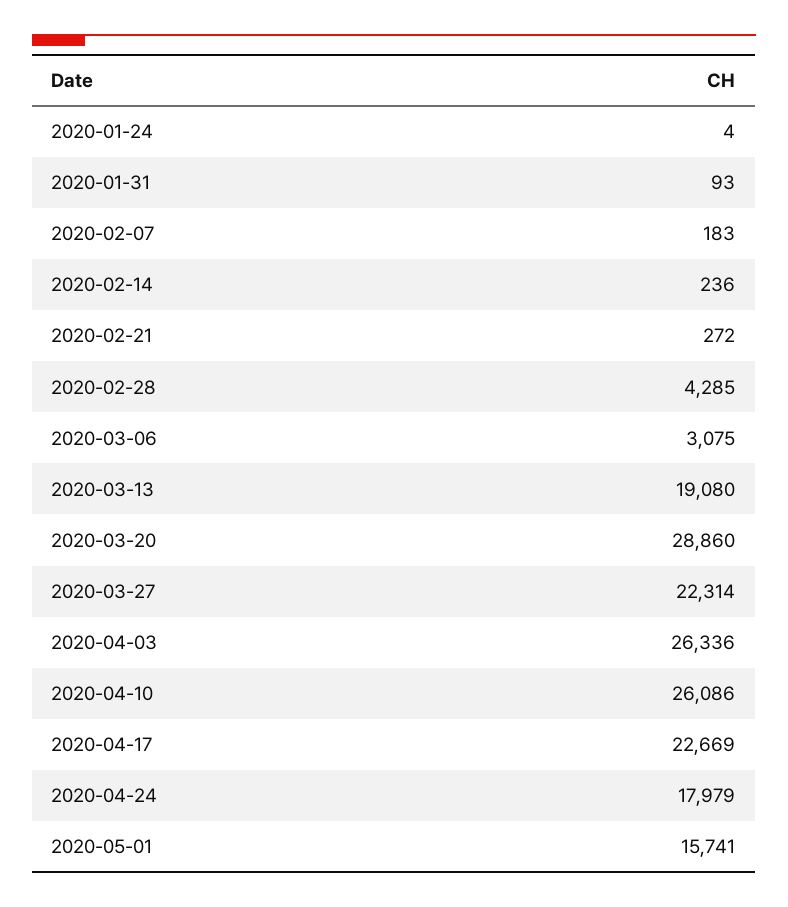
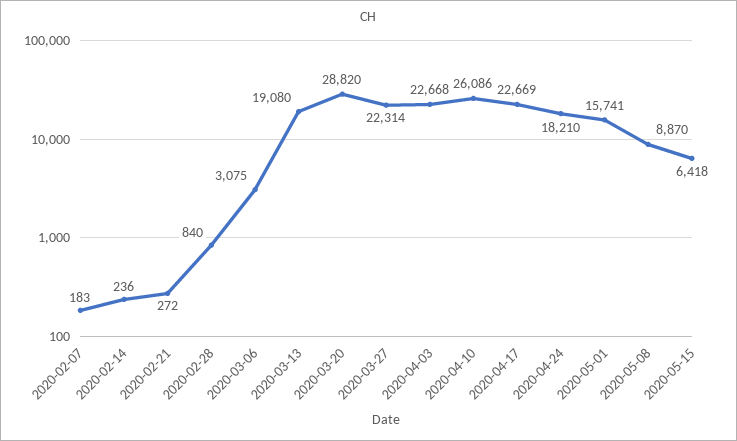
2020-01-24: 4 -> none
2020-01-31: 93 -> none
2020-02-28: 4285 -> 840
2020-03-20: 28860 -> 28820
2020-04-03: 26336 -> 22668
2020-04-24: 17979 -> 18210
2020-05-08: none -> 8870
2020-05-15: none -> 6418

